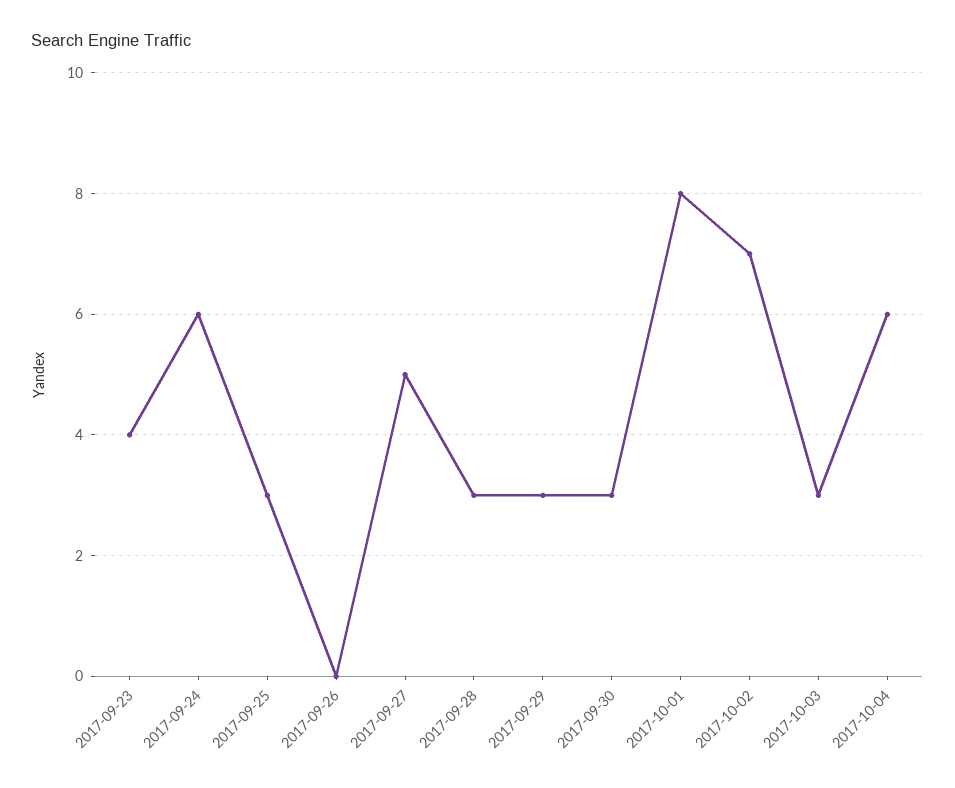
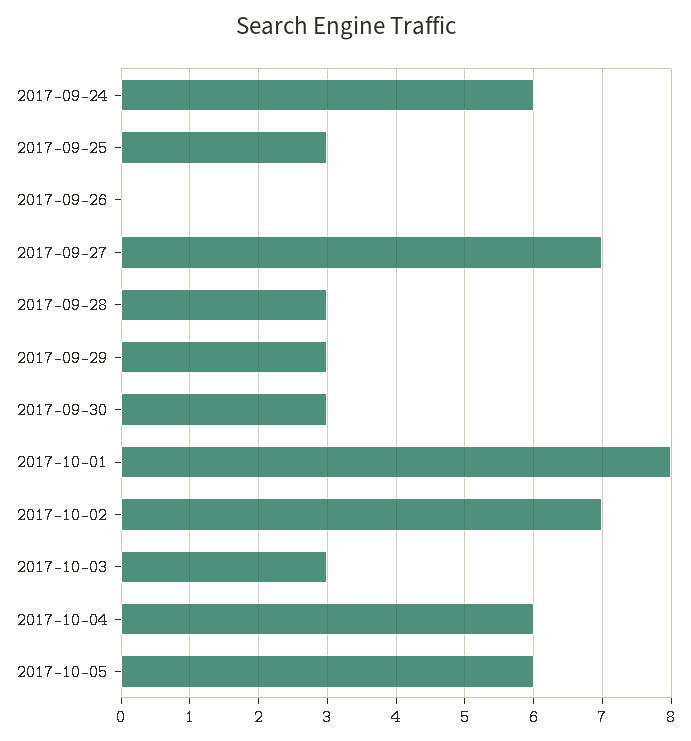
2017-09-23: 4 -> none
2017-09-27: 5 -> 7
2017-10-05: none -> 6

